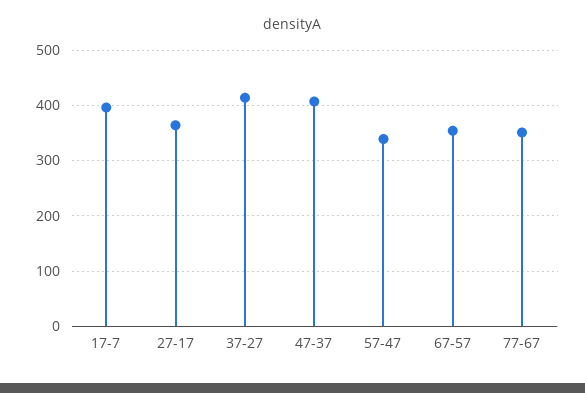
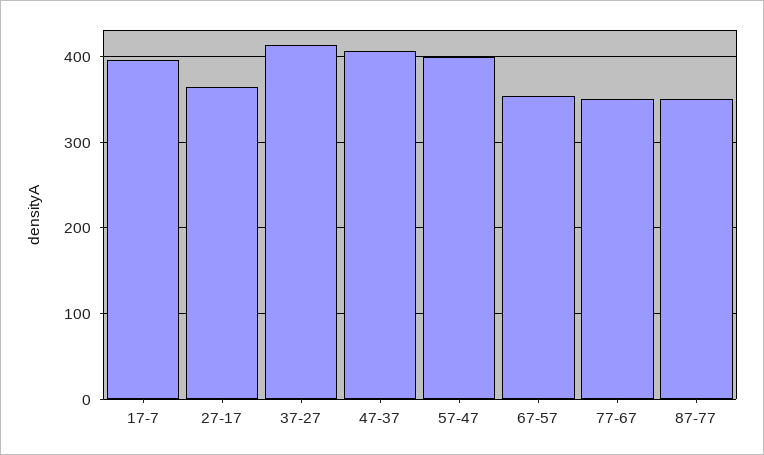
57-47: 340 -> 400
87-77: none -> 350

